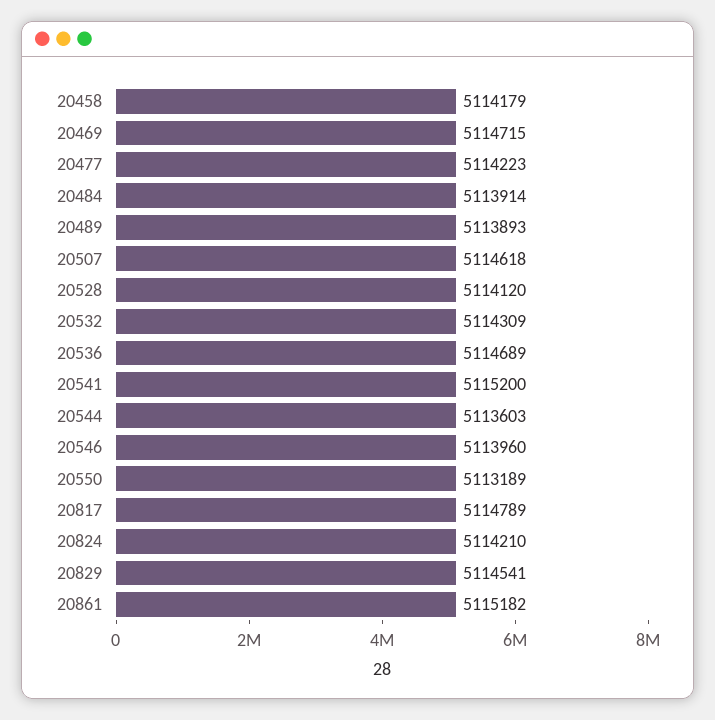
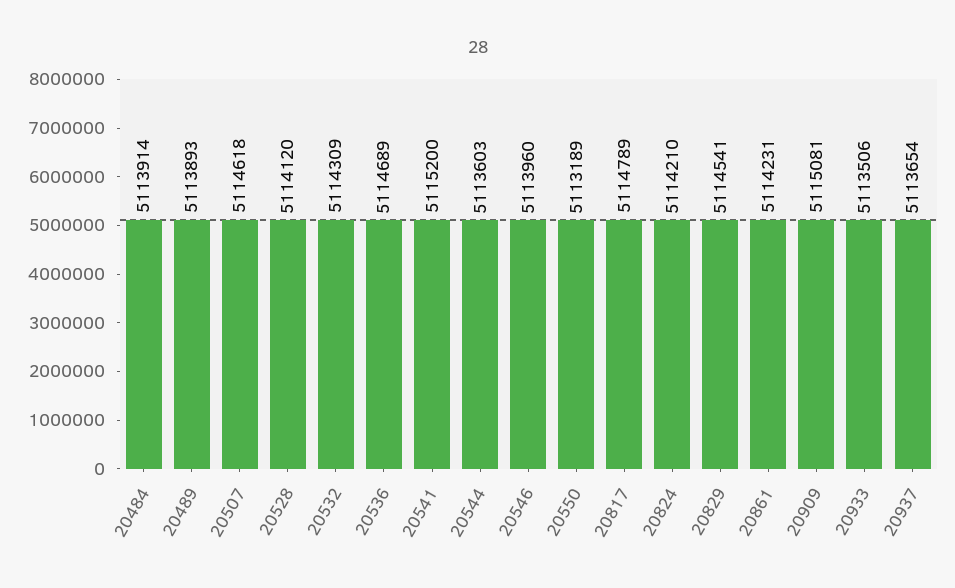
20458: 5114179 -> none
20469: 5114715 -> none
20477: 5114223 -> none
20861: 5115182 -> 5114231
20909: none -> 5115081
20933: none -> 5113506
20937: none -> 5113654

